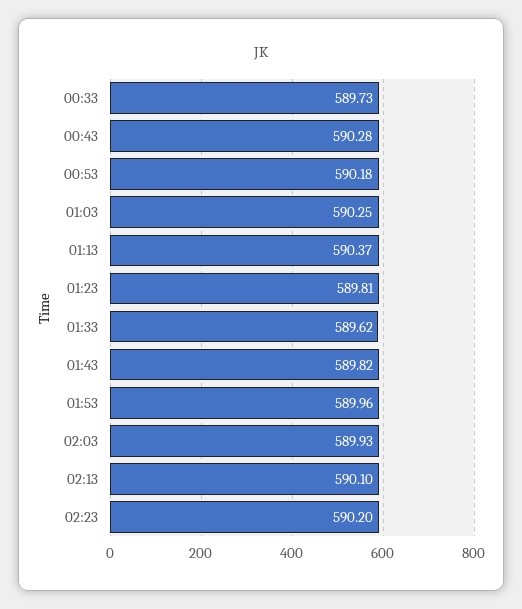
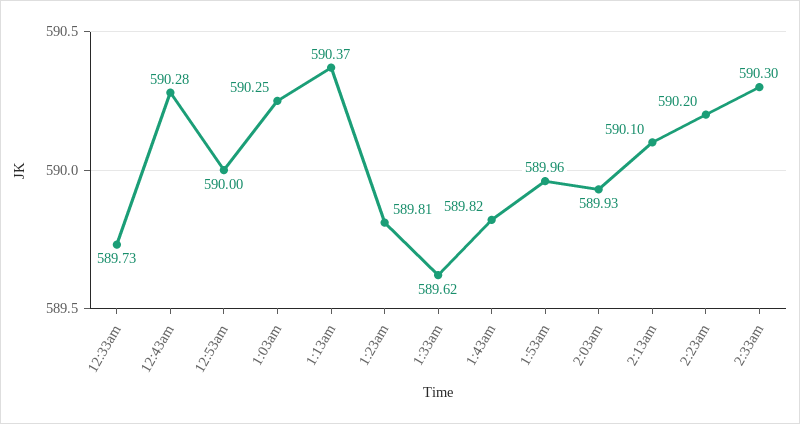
00:53: 590.18 -> 590
2:33am: none -> 590.3

